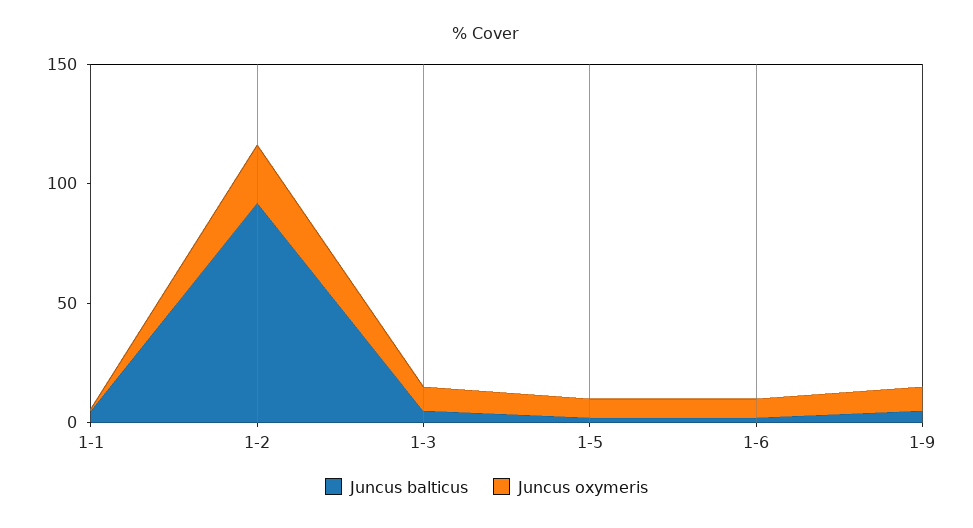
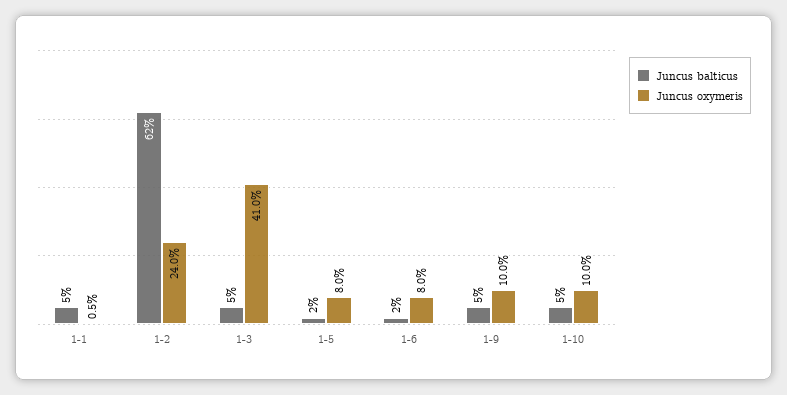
Juncus balticus, 1-2: 90 -> 62
Juncus oxymeris, 1-3: 10 -> 41
Juncus balticus, 1-10: none -> 5
Juncus oxymeris, 1-10: none -> 10

